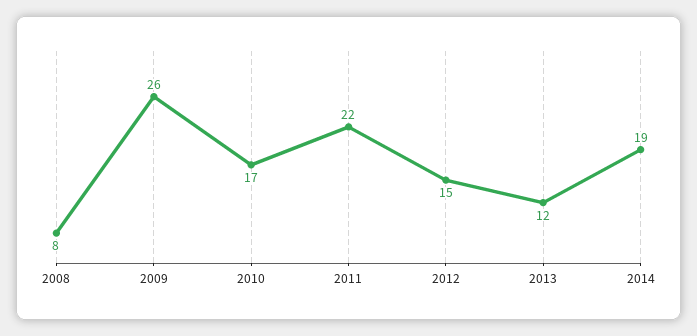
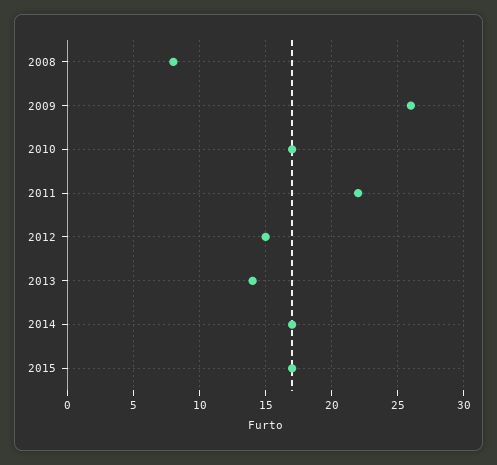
2013: 12 -> 14
2014: 19 -> 17
2015: none -> 17

